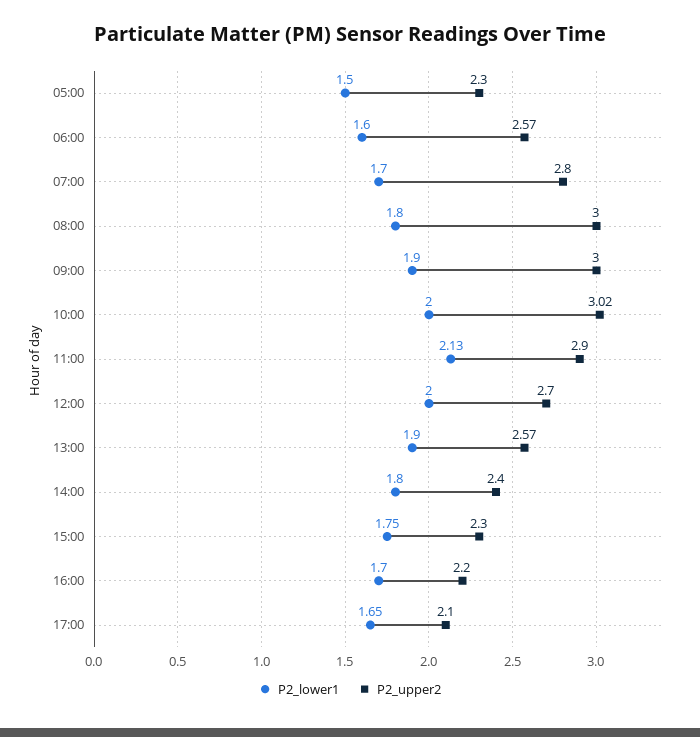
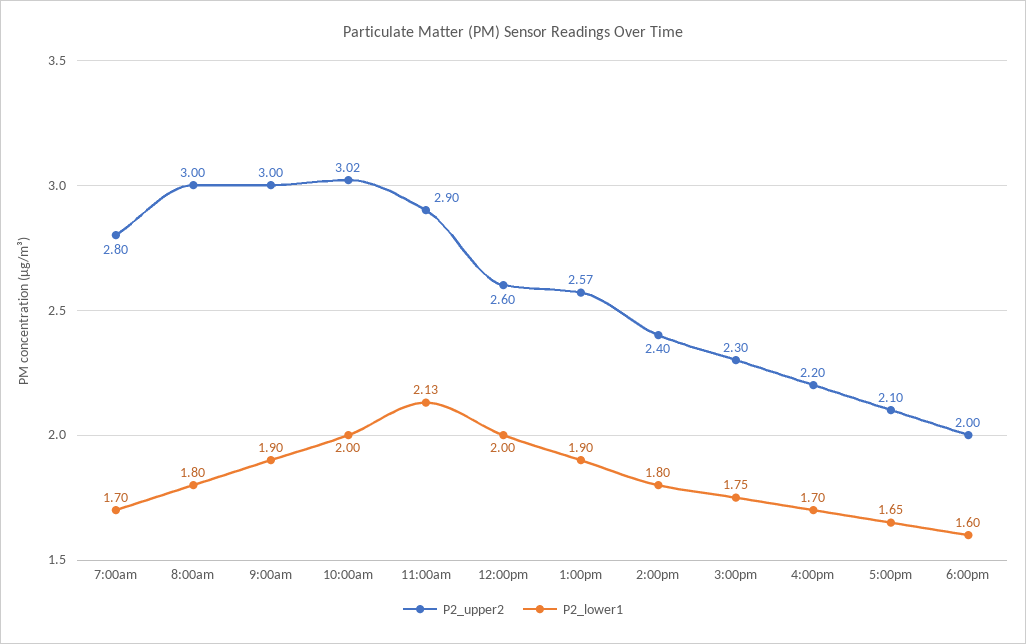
P2_lower1, 05:00: 1.5 -> none
P2_upper2, 05:00: 2.3 -> none
P2_lower1, 06:00: 1.6 -> none
P2_upper2, 06:00: 2.57 -> none
P2_upper2, 12:00: 2.7 -> 2.6
P2_upper2, 6:00pm: none -> 2
P2_lower1, 6:00pm: none -> 1.6

